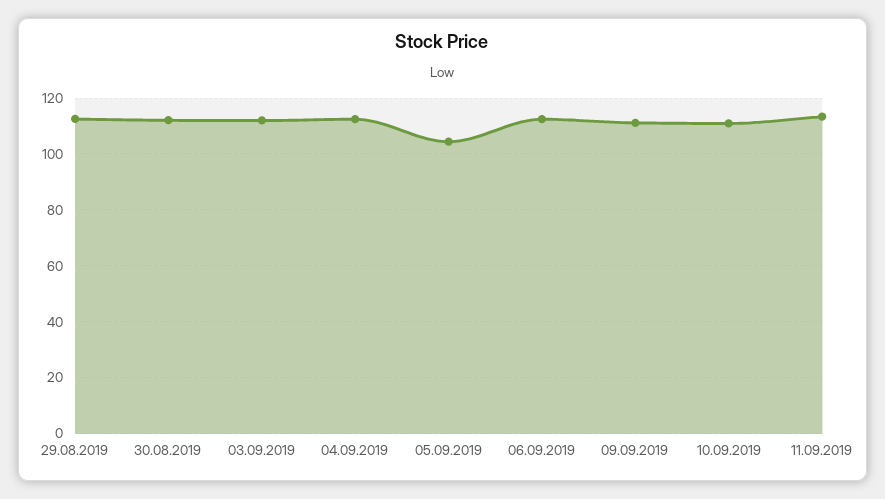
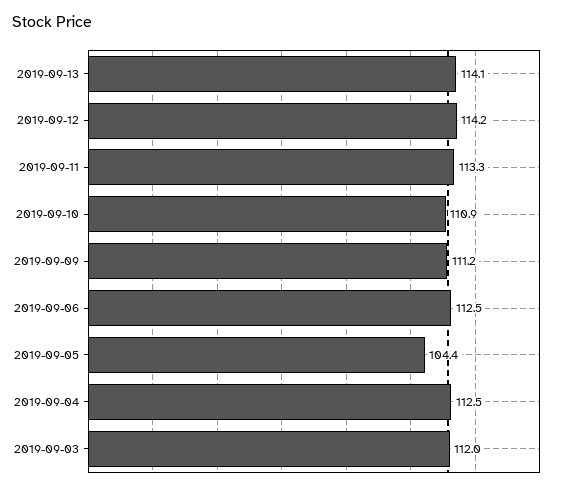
29.08.2019: 112.5 -> none
30.08.2019: 112.5 -> none
2019-09-13: none -> 114.1
2019-09-12: none -> 114.2

